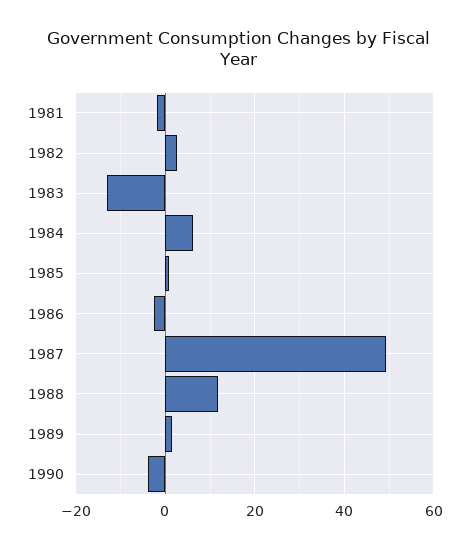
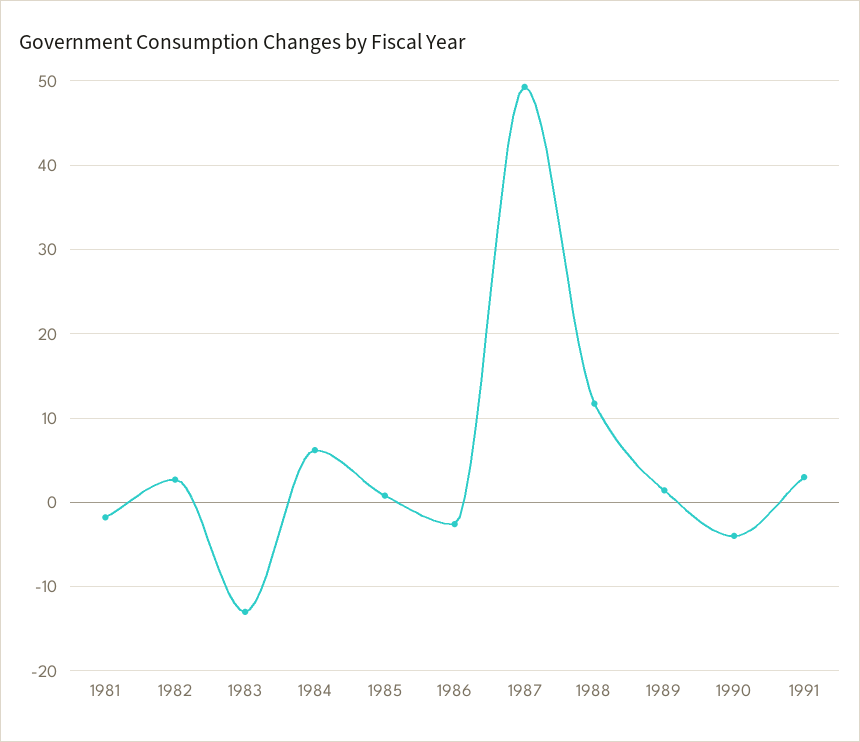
1991: none -> 3

